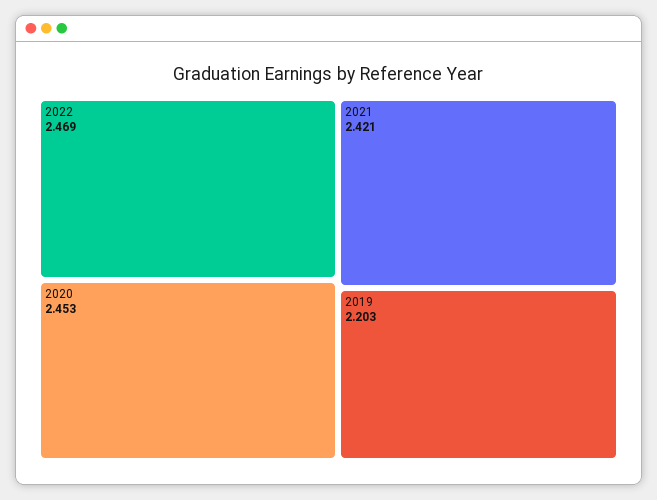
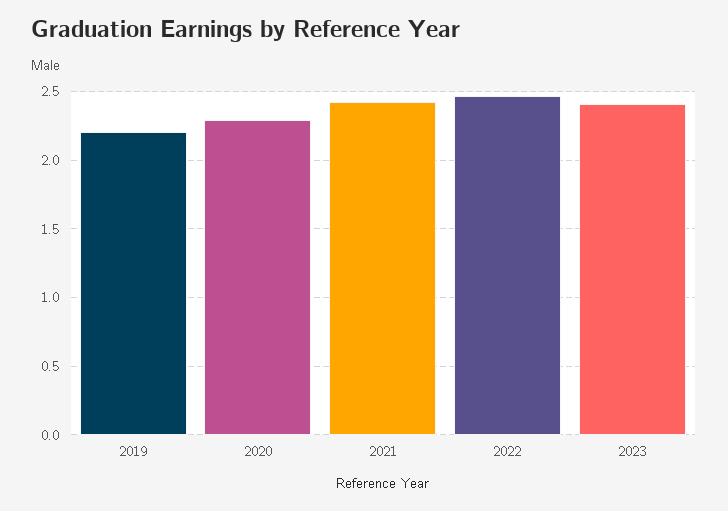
2020: 2.453 -> 2.3
2023: none -> 2.4

